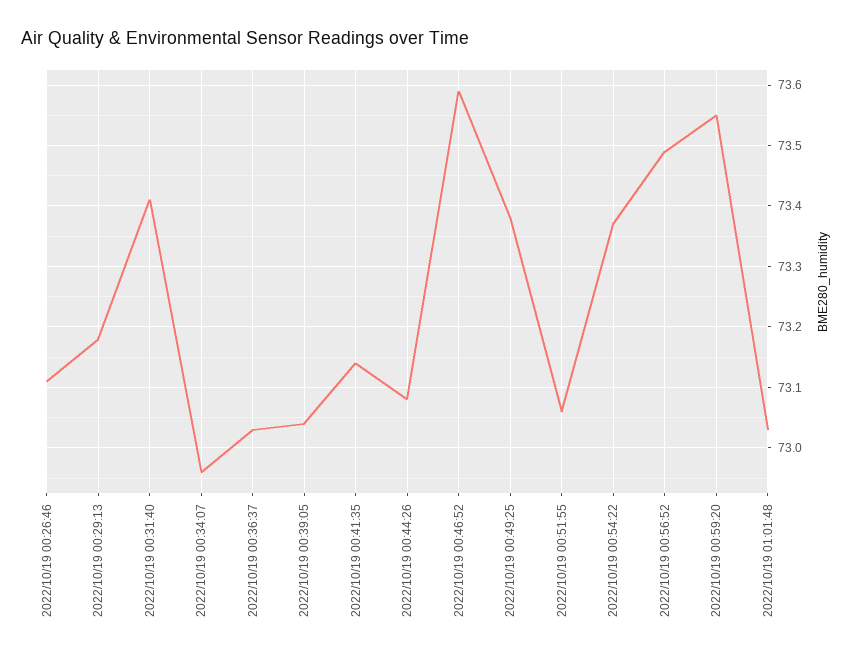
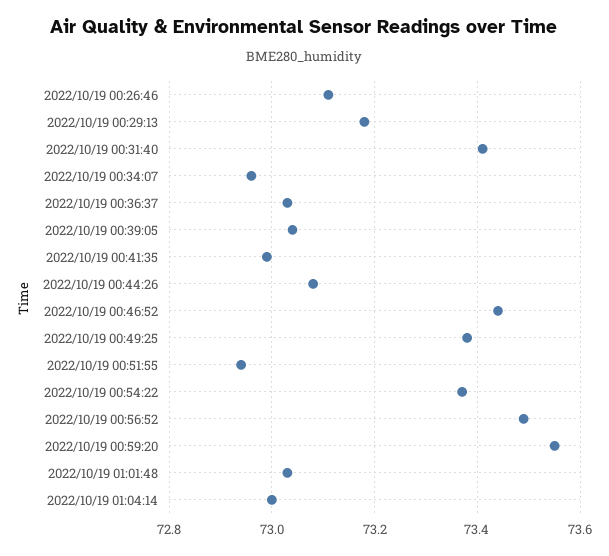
2022/10/19 00:41:35: 73.14 -> 73
2022/10/19 00:46:52: 73.59 -> 73.45
2022/10/19 00:51:55: 73.06 -> 72.95
2022/10/19 01:04:14: none -> 73

